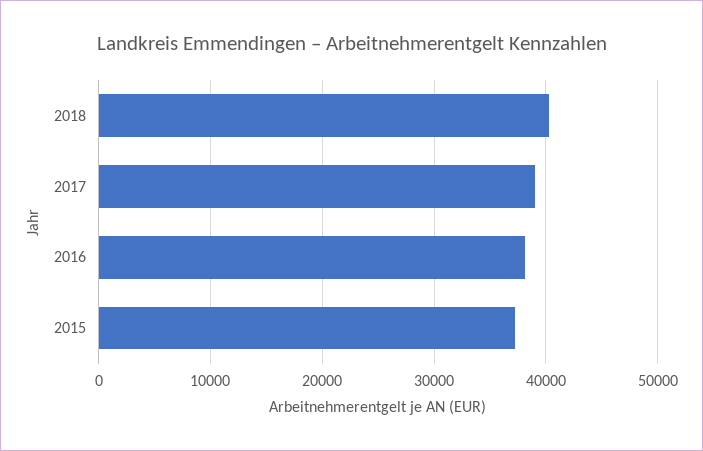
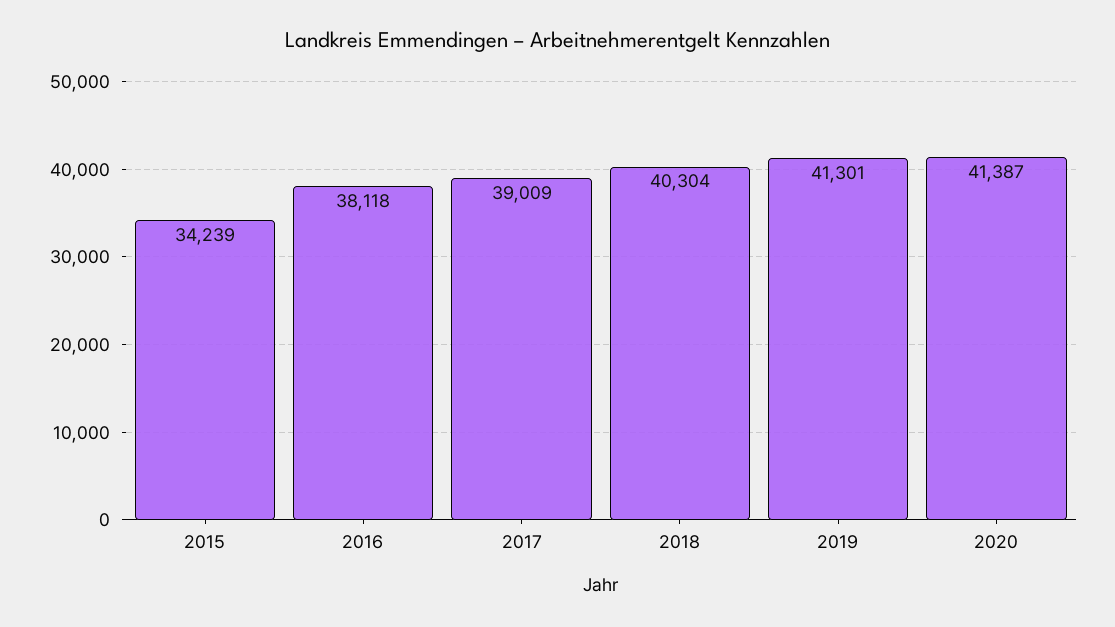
2015: 37000 -> 34239
2019: none -> 41301
2020: none -> 41387

